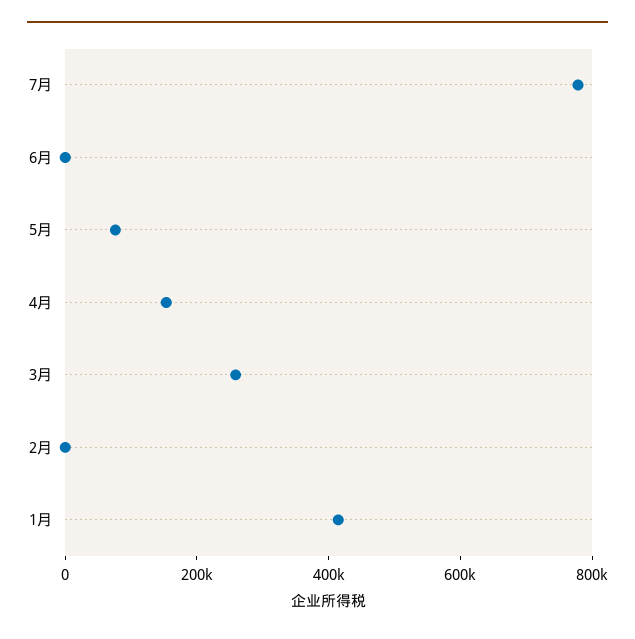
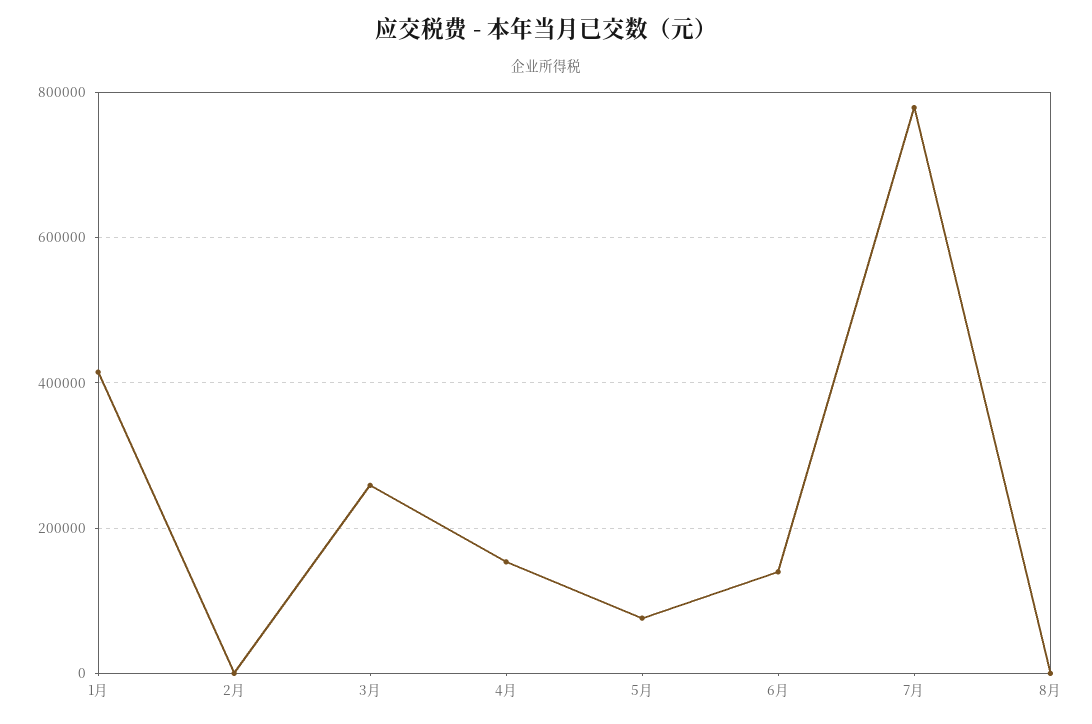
6月: 0 -> 140000
8月: none -> 0

